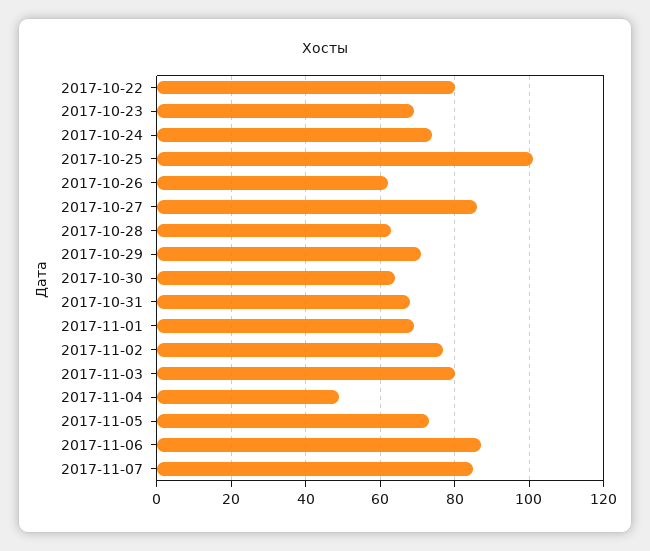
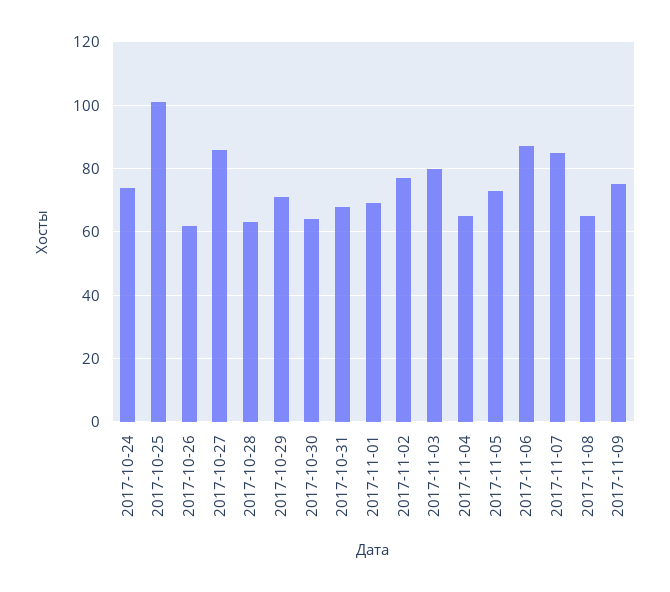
2017-10-22: 80 -> none
2017-10-23: 70 -> none
2017-11-04: 50 -> 65
2017-11-08: none -> 65
2017-11-09: none -> 75

